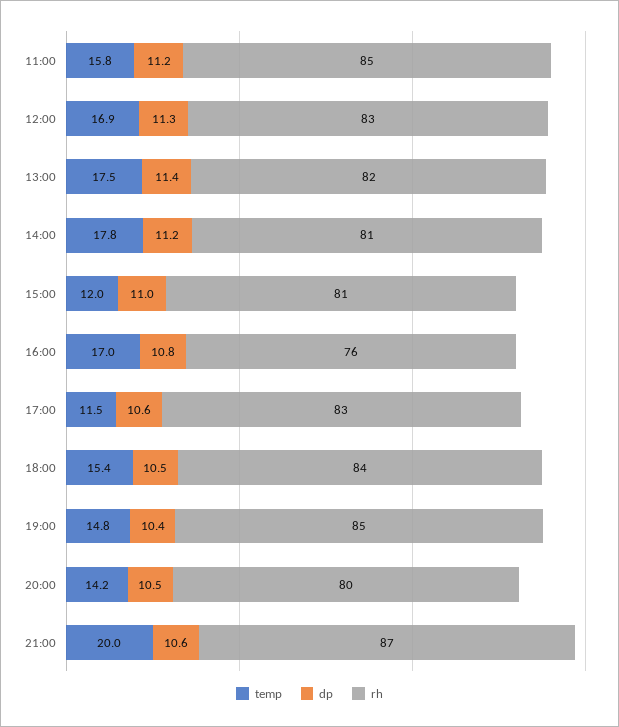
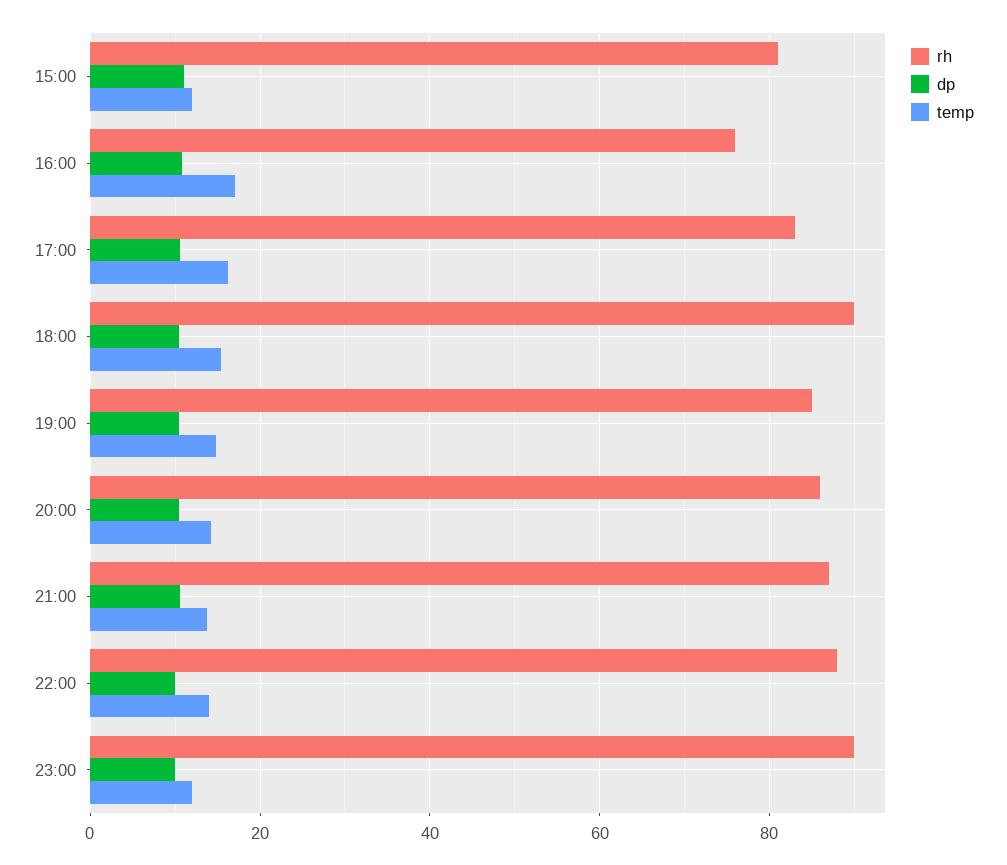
temp, 11:00: 15.8 -> none
dp, 11:00: 11.2 -> none
rh, 11:00: 85 -> none
temp, 12:00: 16.9 -> none
dp, 12:00: 11.3 -> none
rh, 12:00: 83 -> none
temp, 13:00: 17.5 -> none
dp, 13:00: 11.4 -> none
rh, 13:00: 82 -> none
temp, 14:00: 17.8 -> none
dp, 14:00: 11.2 -> none
rh, 14:00: 81 -> none
temp, 17:00: 11.5 -> 16
rh, 18:00: 84 -> 90
rh, 20:00: 80 -> 86
temp, 21:00: 20 -> 14
rh, 22:00: none -> 88
dp, 22:00: none -> 10
temp, 22:00: none -> 14
rh, 23:00: none -> 90
dp, 23:00: none -> 10
temp, 23:00: none -> 12

